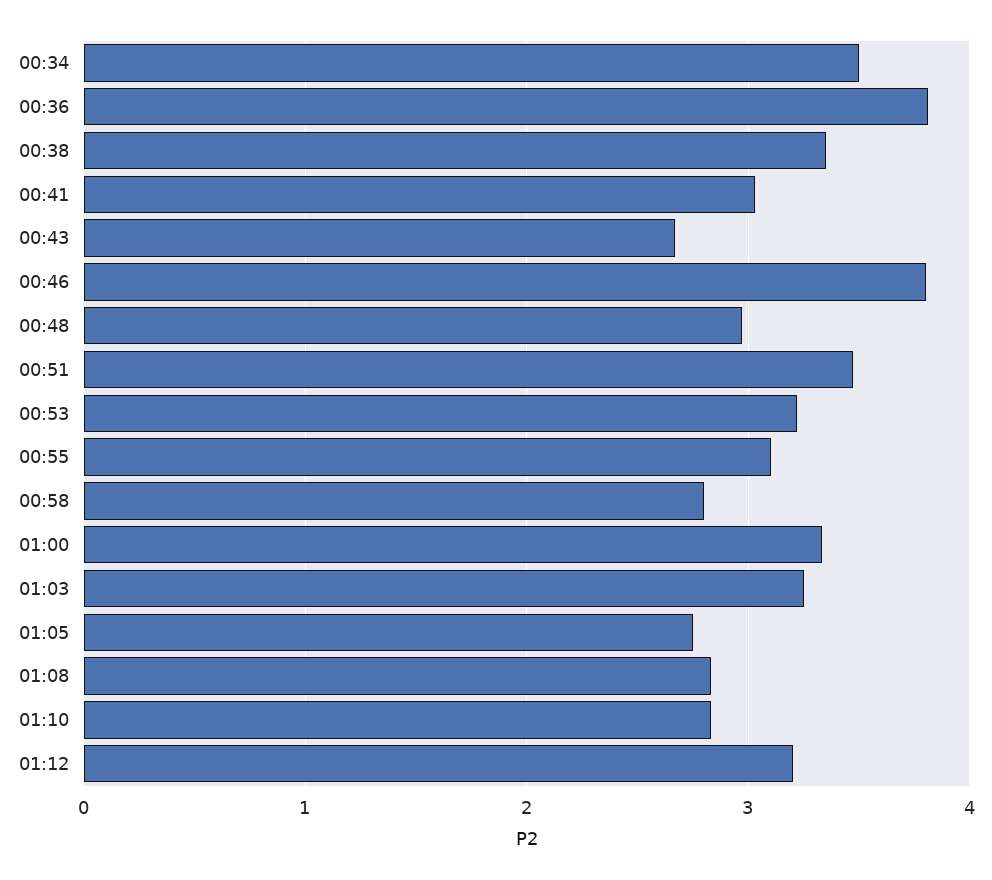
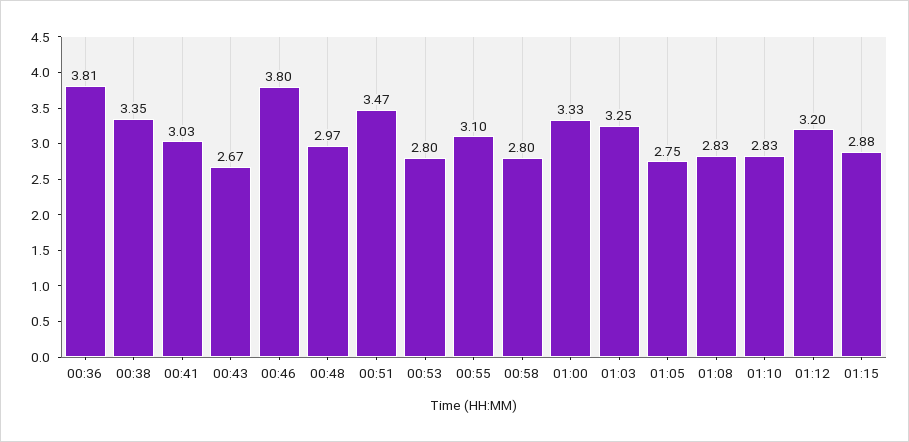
00:34: 3.5 -> none
00:53: 3.2 -> 2.8
01:15: none -> 2.88

